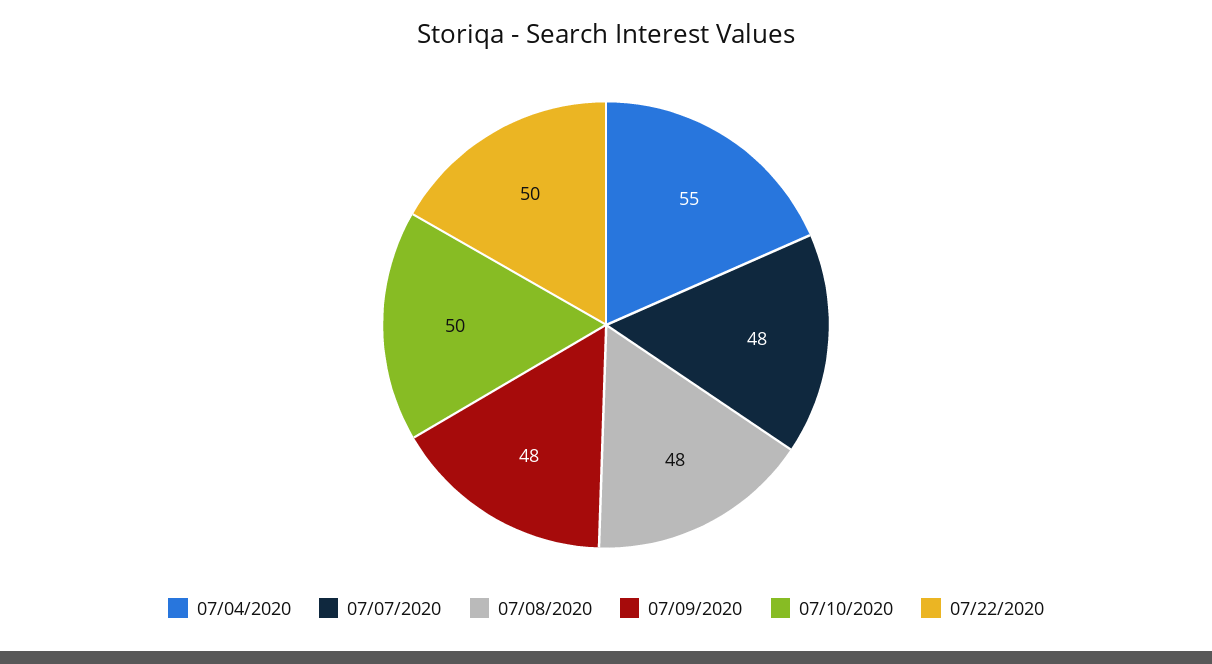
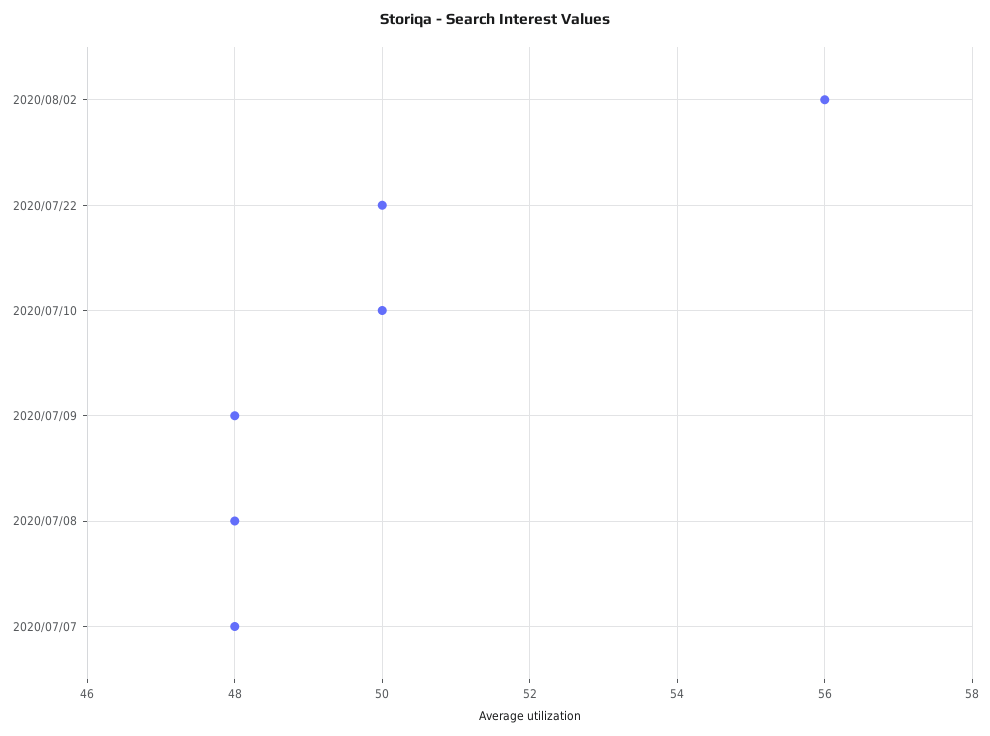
07/04/2020: 55 -> none
2020/08/02: none -> 56

